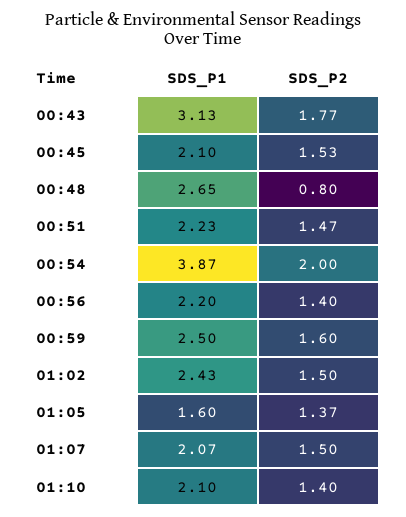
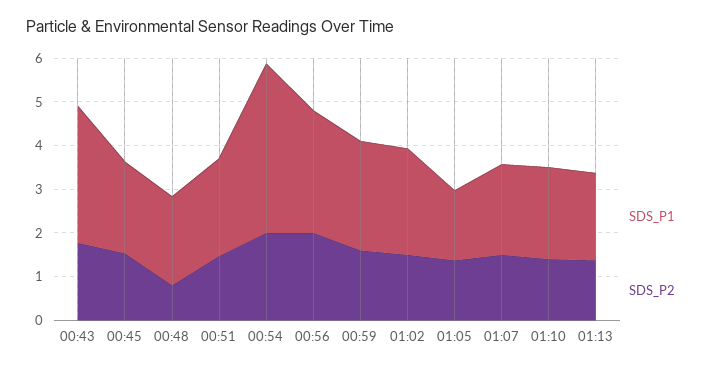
SDS_P1, 00:48: 2.65 -> 2
SDS_P1, 00:56: 2.2 -> 2.8
SDS_P2, 00:56: 1.4 -> 2
SDS_P1, 01:13: none -> 2
SDS_P2, 01:13: none -> 1.4

